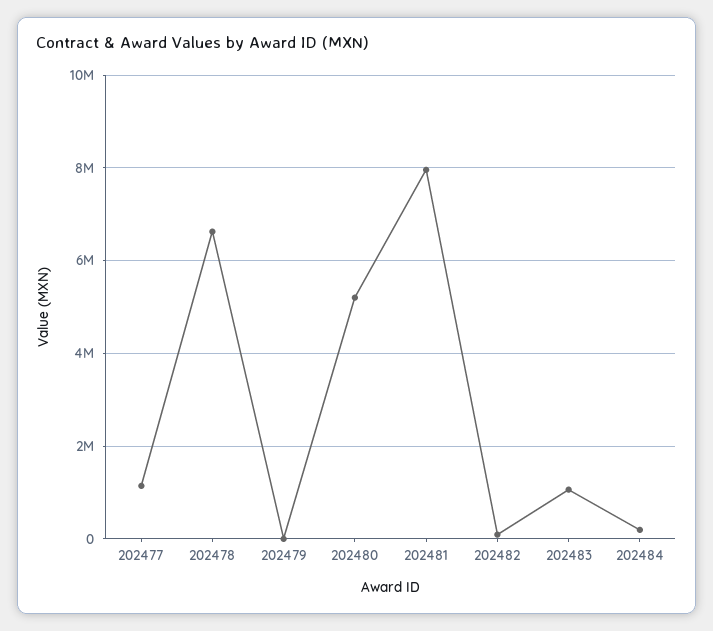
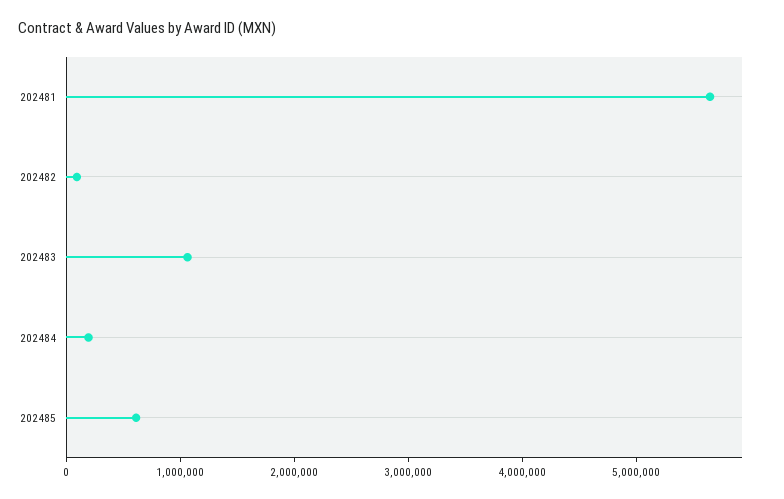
202477: 1200000 -> none
202478: 6600000 -> none
202479: 0 -> none
202480: 5200000 -> none
202481: 8000000 -> 5600000
202485: none -> 600000

